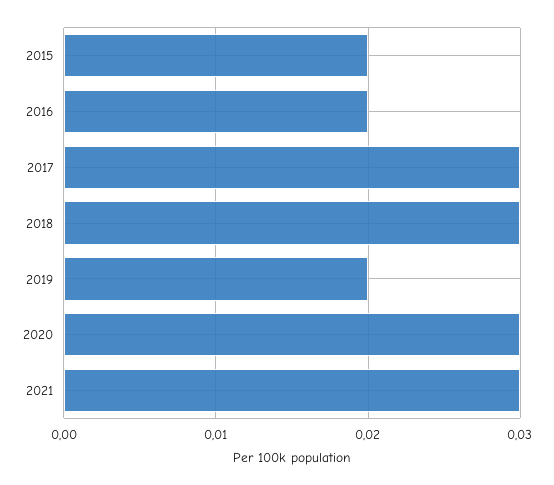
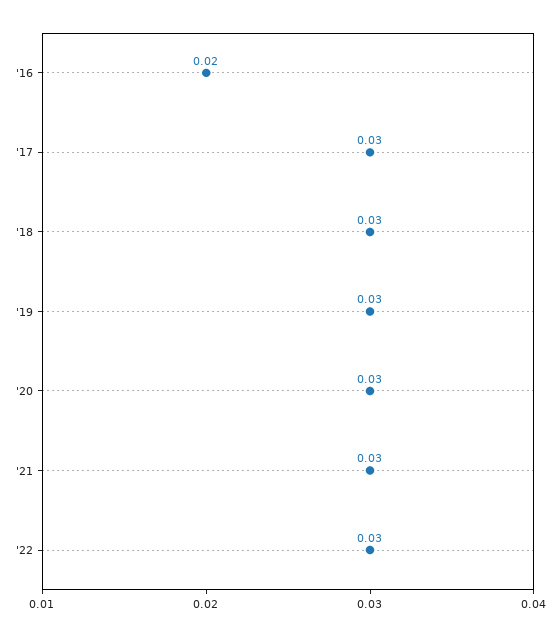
2015: 0.02 -> none
2019: 0.02 -> 0.03
'22: none -> 0.03

